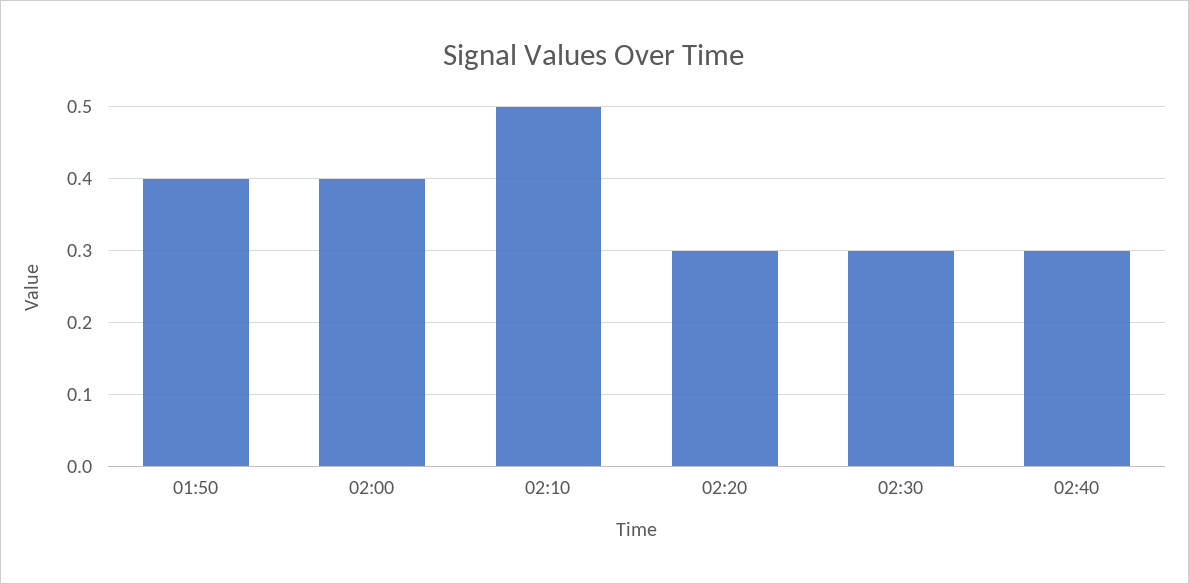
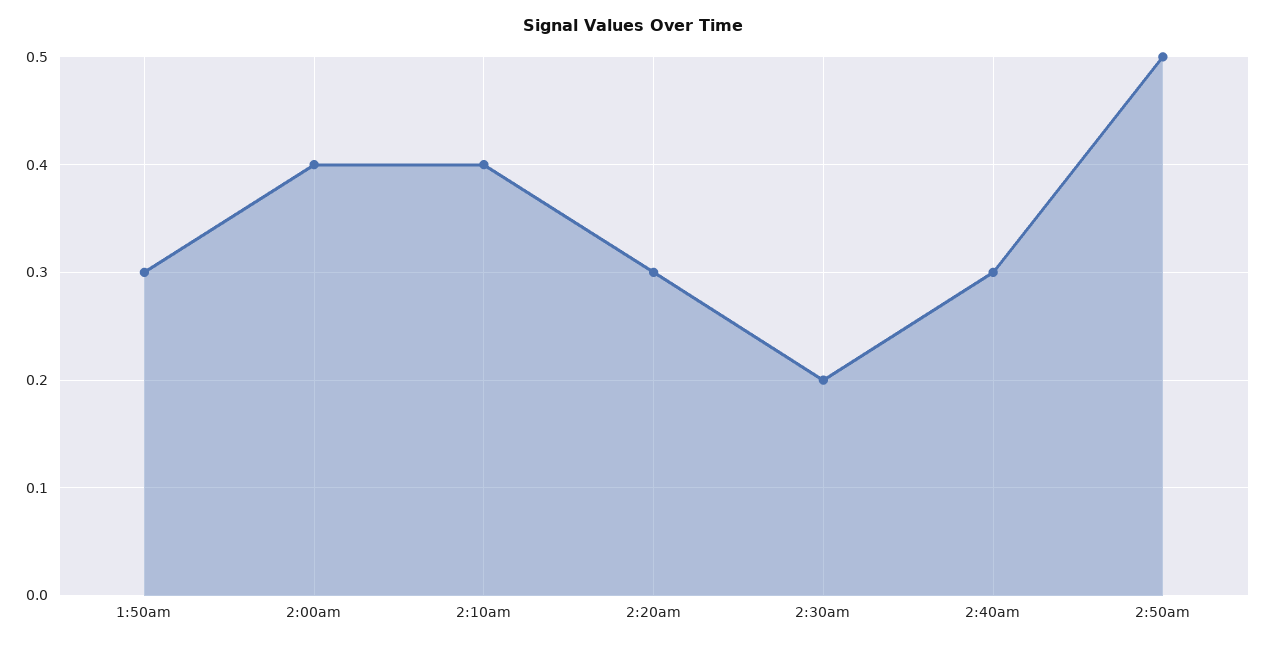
01:50: 0.4 -> 0.3
02:10: 0.5 -> 0.4
02:30: 0.3 -> 0.2
2:50am: none -> 0.5

